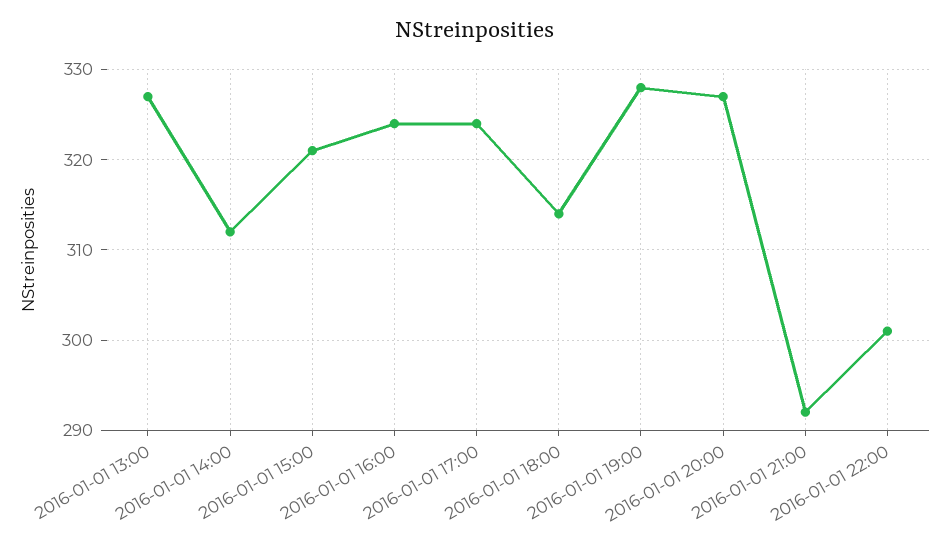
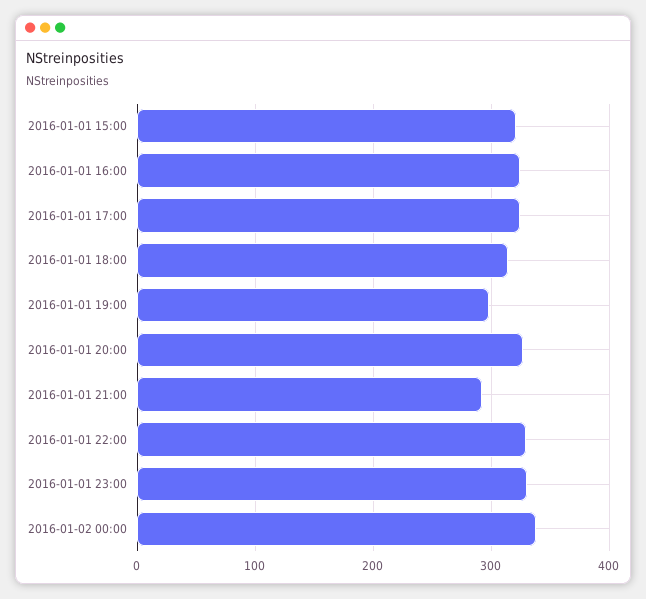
2016-01-01 13:00: 327 -> none
2016-01-01 14:00: 312 -> none
2016-01-01 19:00: 328 -> 300
2016-01-01 22:00: 301 -> 330
2016-01-01 23:00: none -> 330
2016-01-02 00:00: none -> 340

